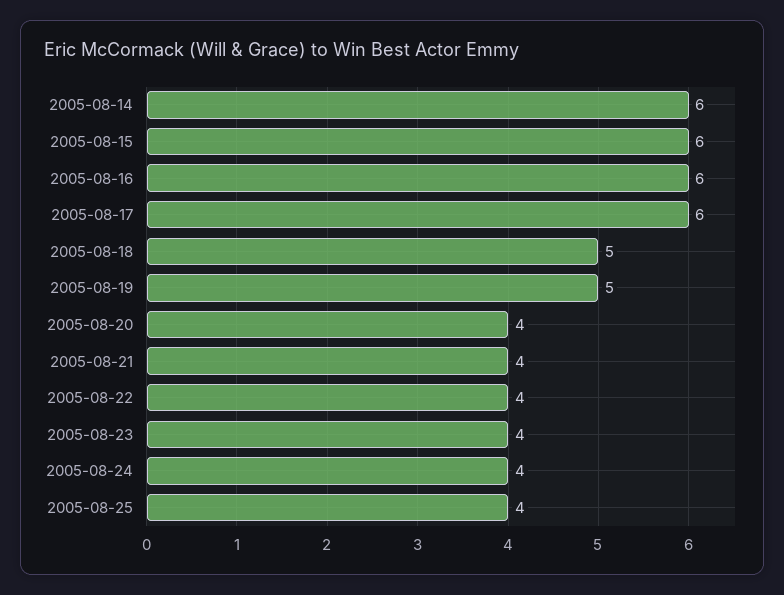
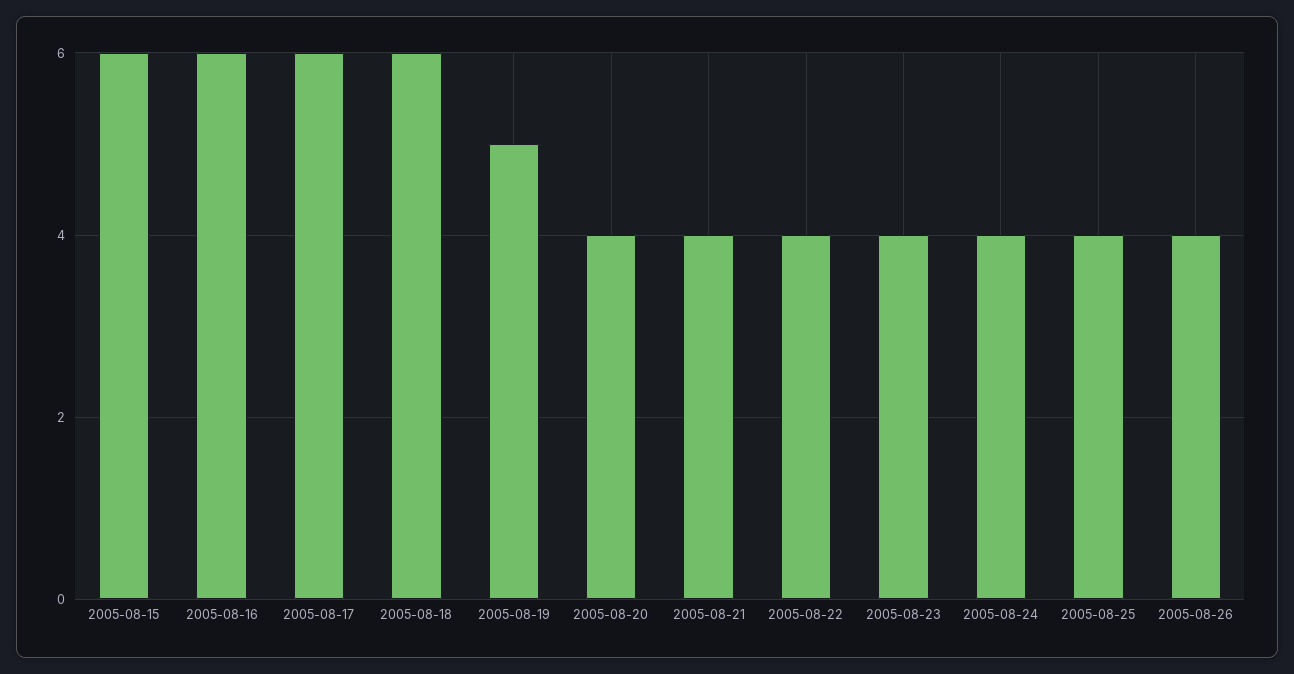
2005-08-14: 6 -> none
2005-08-18: 5 -> 6
2005-08-26: none -> 4

